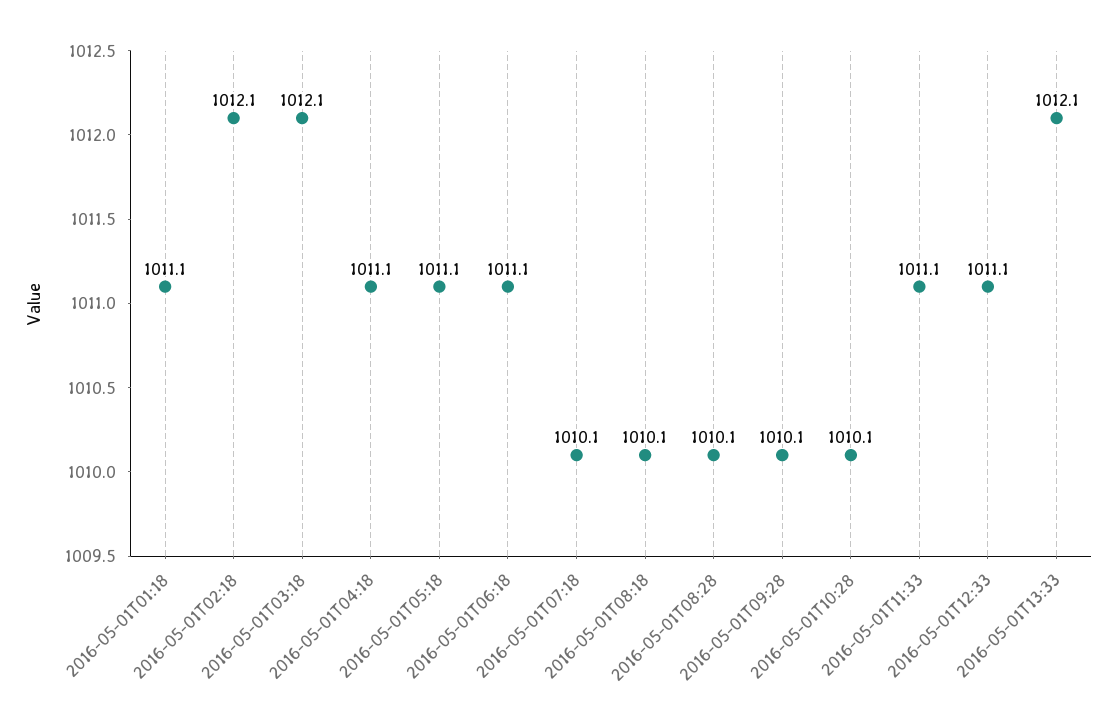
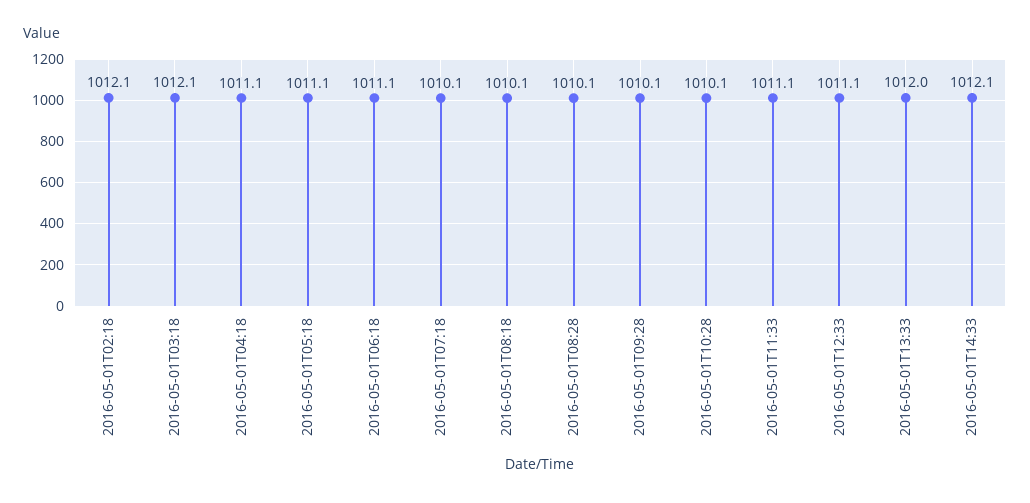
2016-05-01T01:18: 1011.1 -> none
2016-05-01T13:33: 1012.1 -> 1012
2016-05-01T14:33: none -> 1012.1

